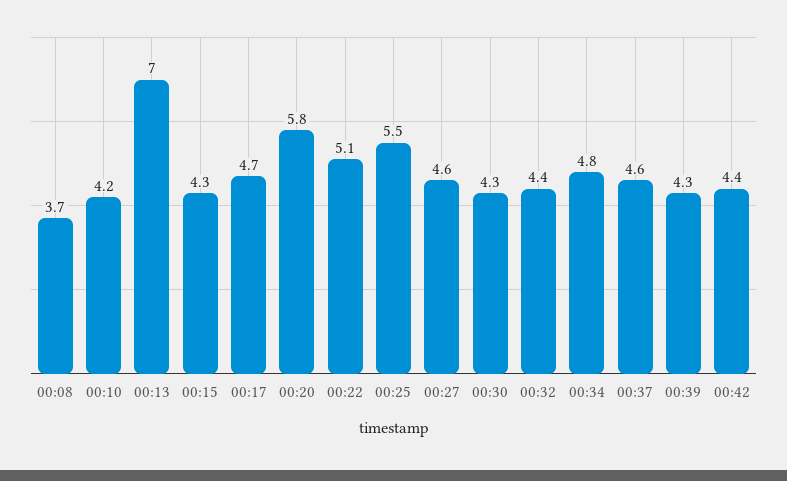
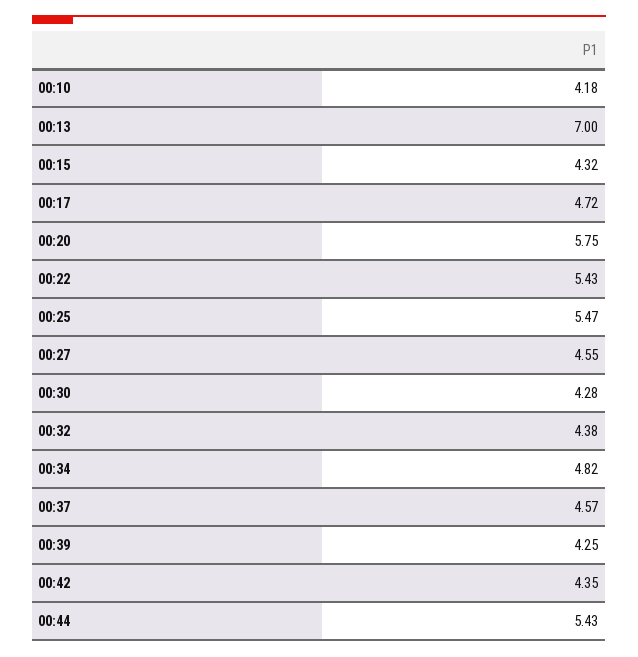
00:08: 3.7 -> none
00:22: 5.1 -> 5.43
00:44: none -> 5.43

